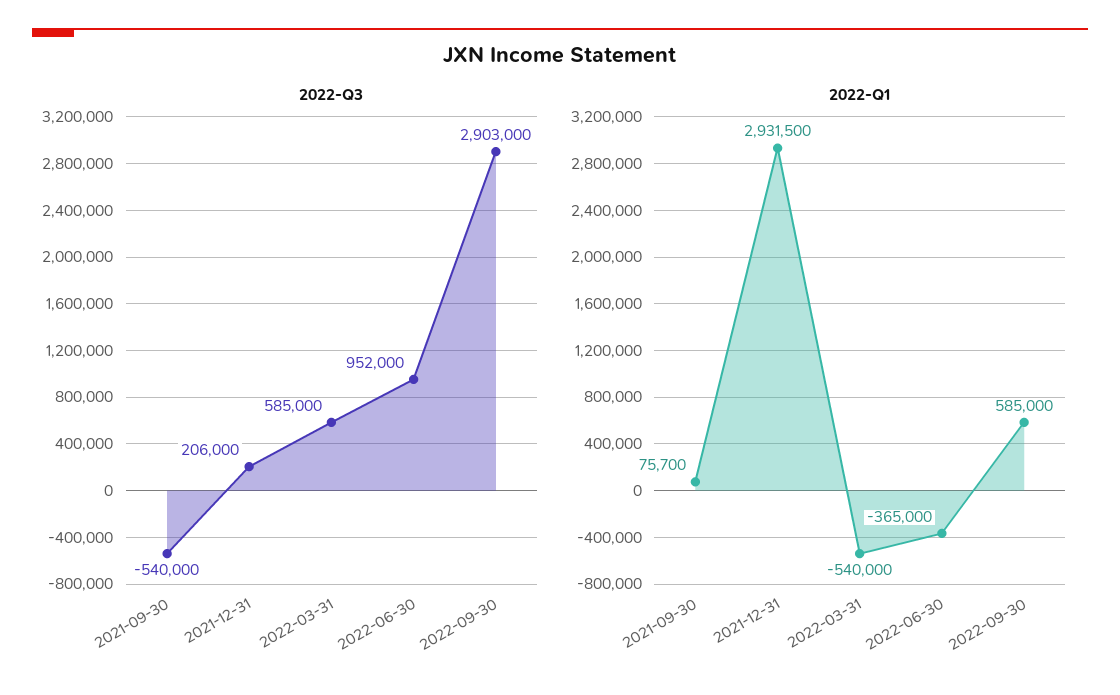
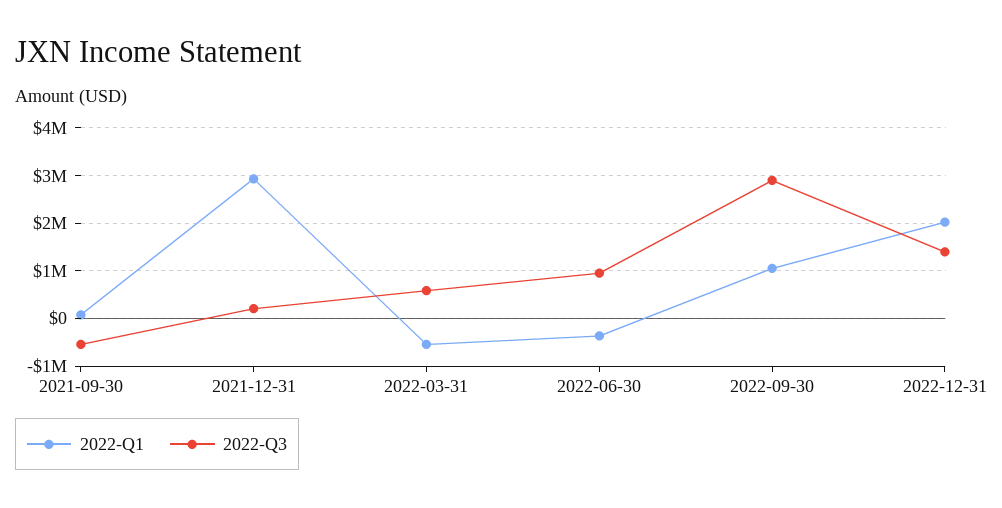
2022-Q1, 2022-09-30: 585000 -> 1000000
2022-Q1, 2022-12-31: none -> 2000000
2022-Q3, 2022-12-31: none -> 1400000

